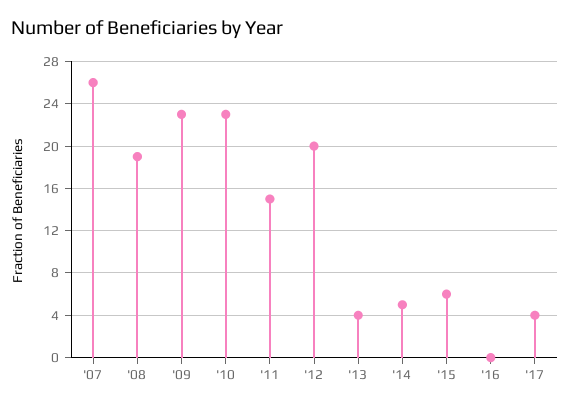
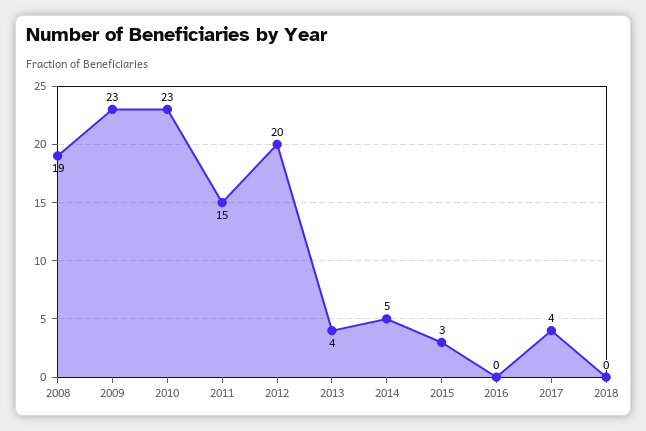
'07: 26 -> none
'15: 6 -> 3
2018: none -> 0

